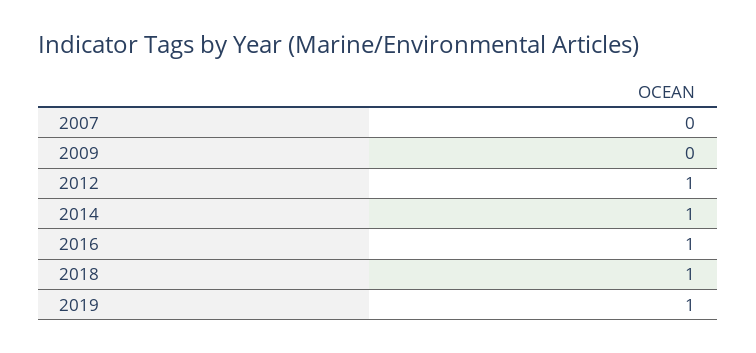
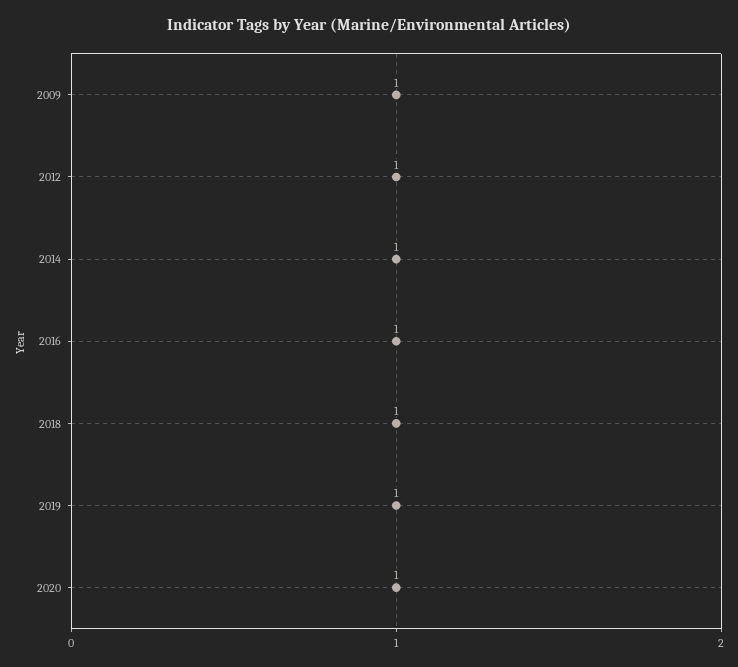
2007: 0 -> none
2009: 0 -> 1
2020: none -> 1

